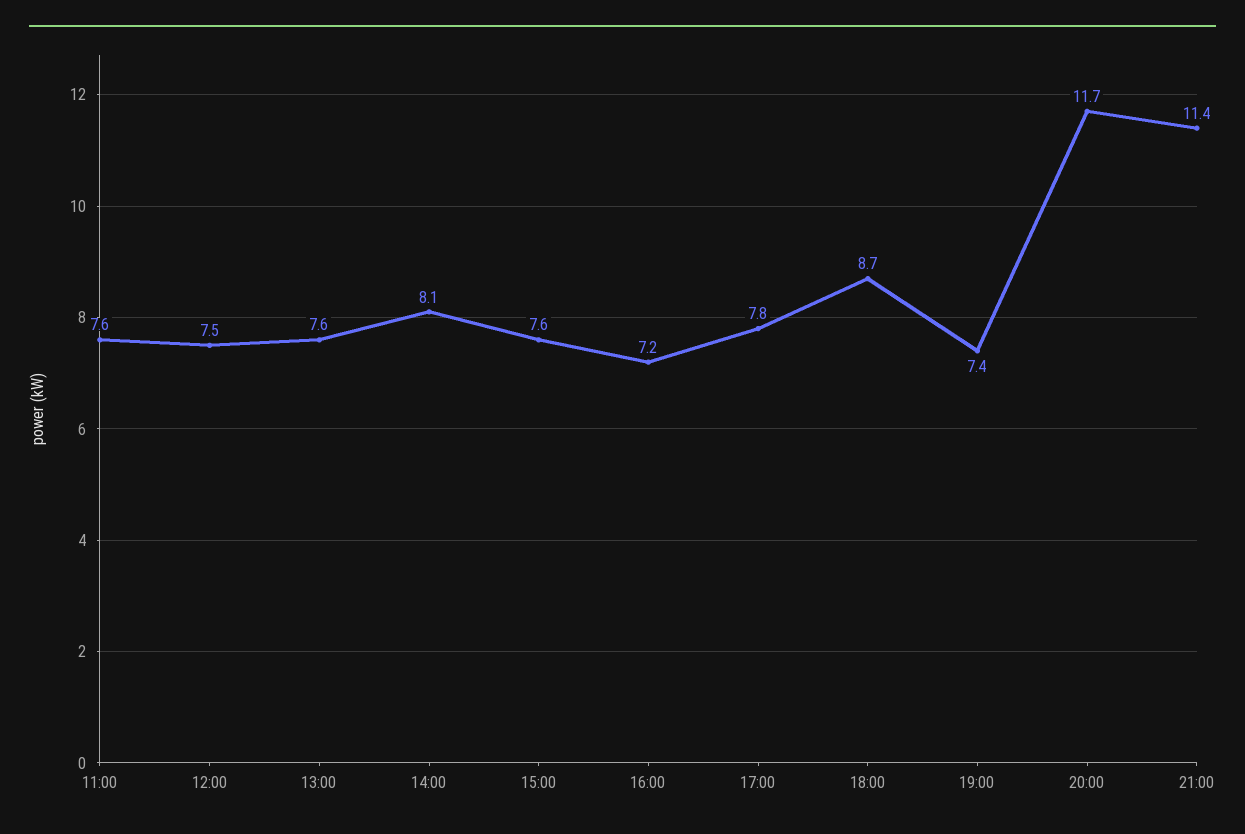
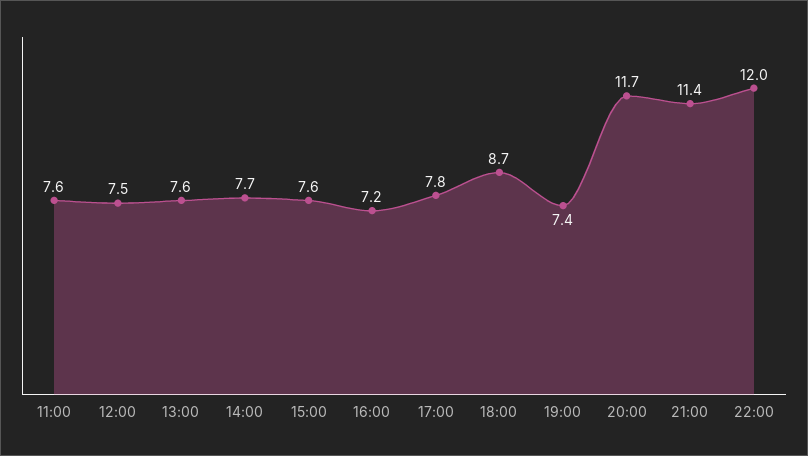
14:00: 8.1 -> 7.7
22:00: none -> 12

